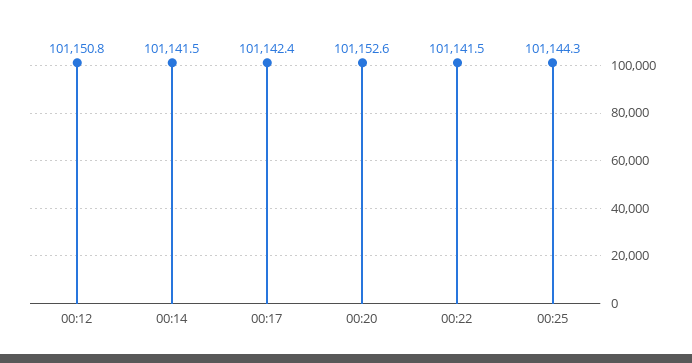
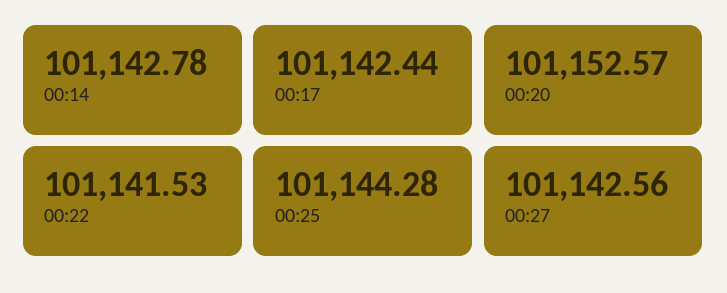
00:12: 101150.8 -> none
00:14: 101141.5 -> 101142.78
00:27: none -> 101142.56

